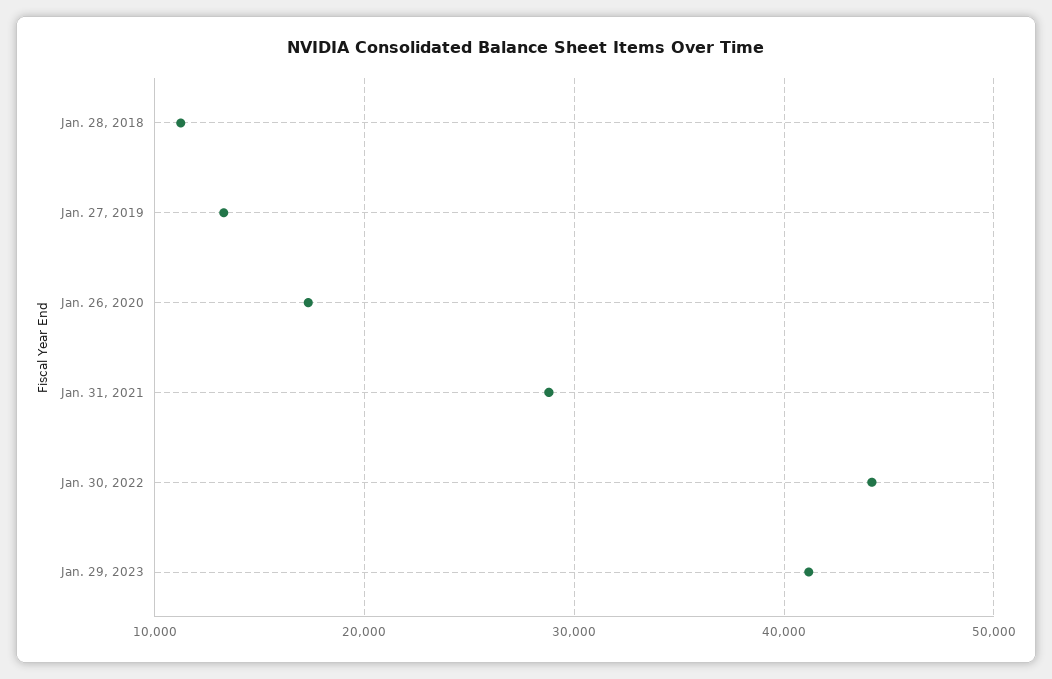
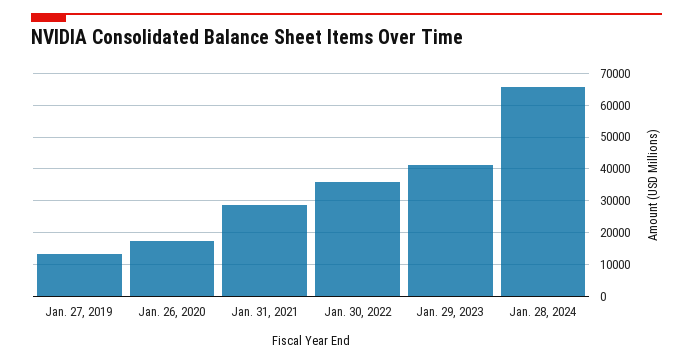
Jan. 28, 2018: 11000 -> none
Jan. 30, 2022: 44000 -> 36000
Jan. 28, 2024: none -> 66000

